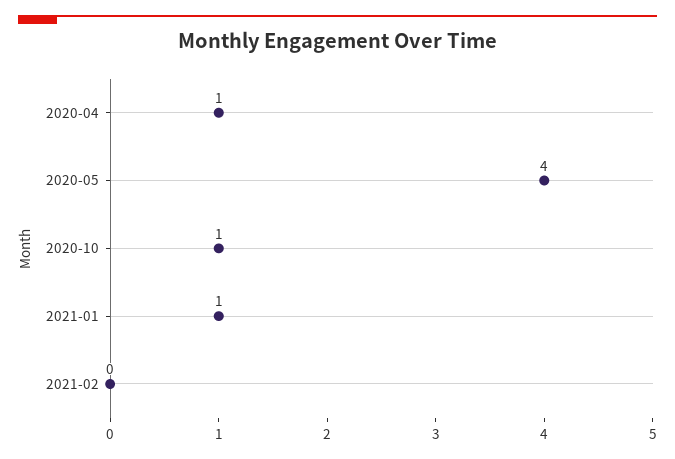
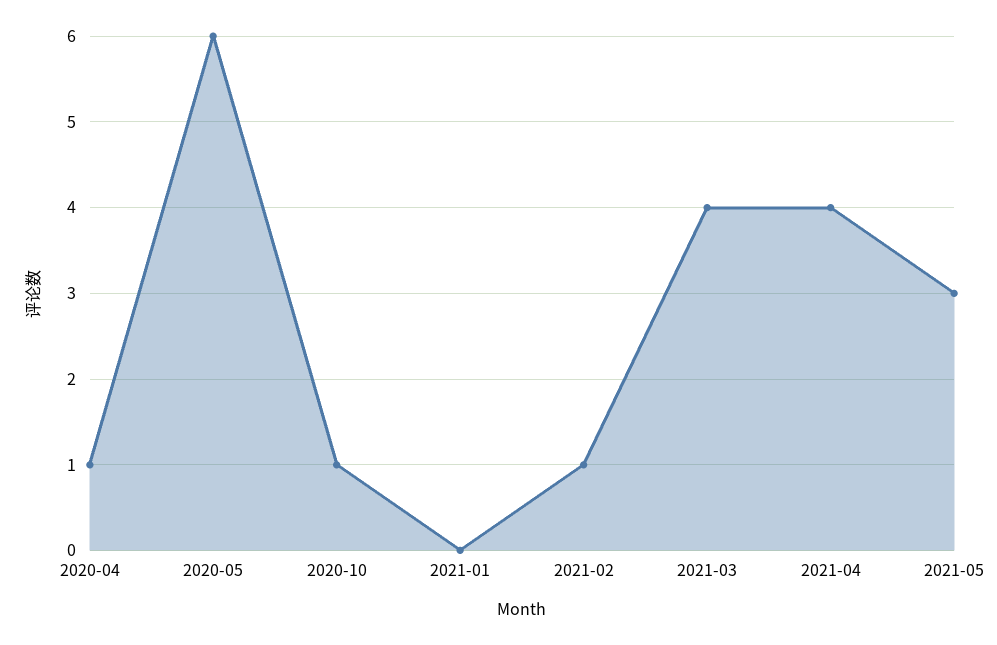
2020-05: 4 -> 6
2021-01: 1 -> 0
2021-02: 0 -> 1
2021-03: none -> 4
2021-04: none -> 4
2021-05: none -> 3

